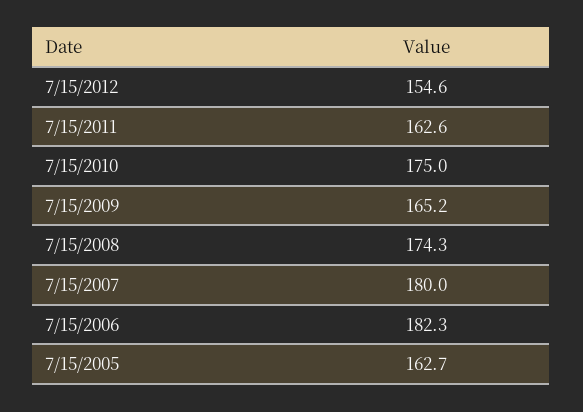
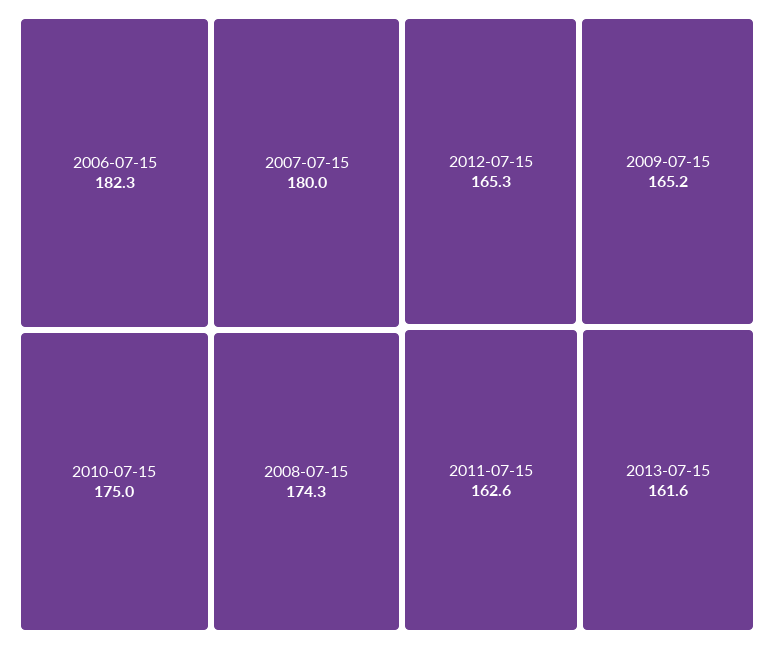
7/15/2012: 154.6 -> 165.3
7/15/2005: 162.7 -> none
2013-07-15: none -> 161.6

